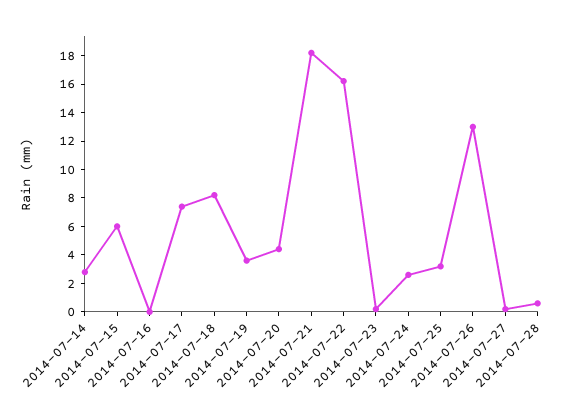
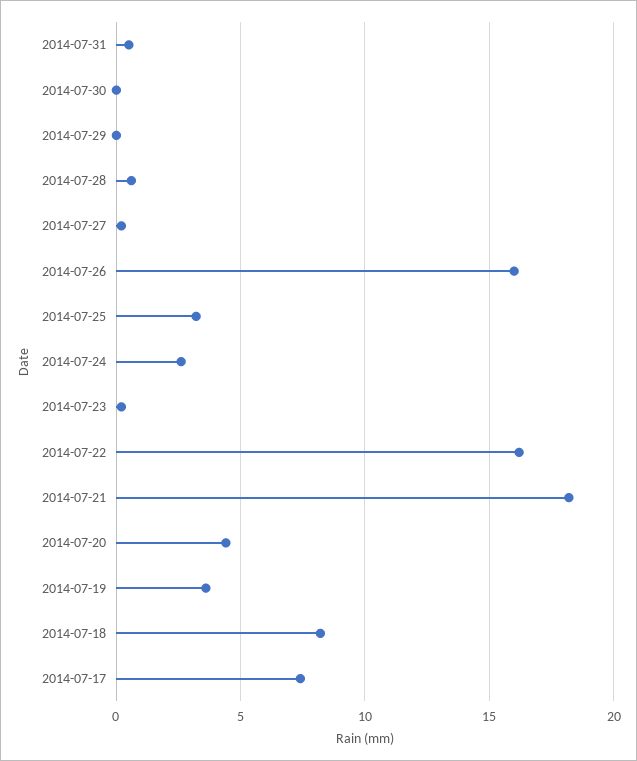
2014-07-14: 3 -> none
2014-07-15: 6 -> none
2014-07-16: 0 -> none
2014-07-26: 13 -> 16
2014-07-31: none -> 0.5
2014-07-30: none -> 0
2014-07-29: none -> 0

